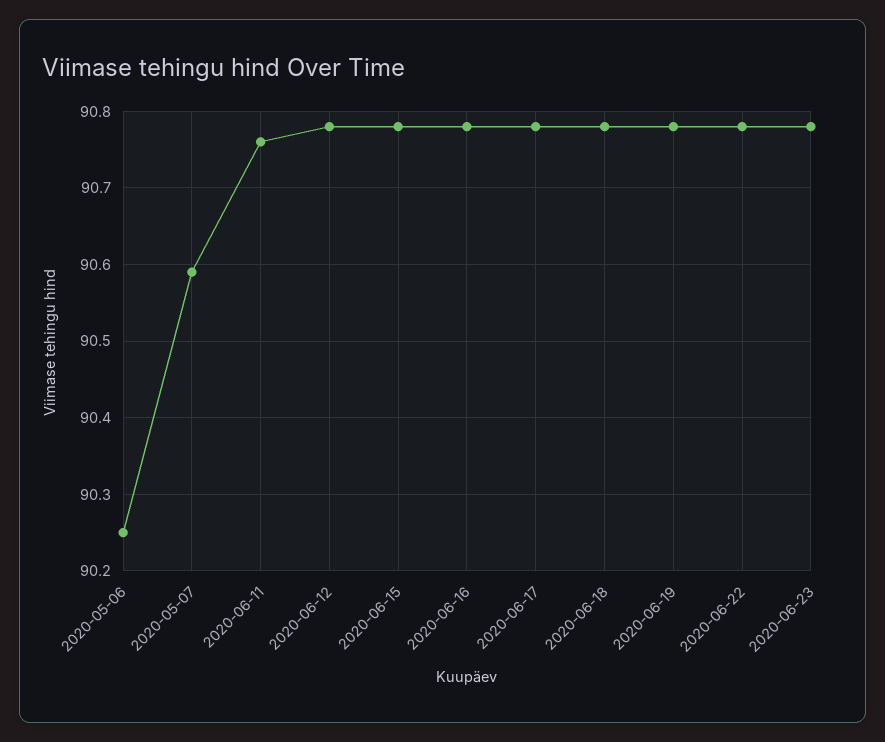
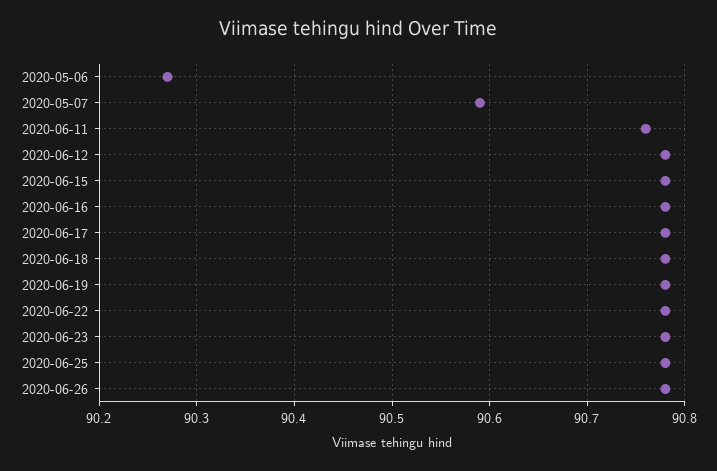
2020-05-06: 90.25 -> 90.27
2020-06-25: none -> 90.78
2020-06-26: none -> 90.78

